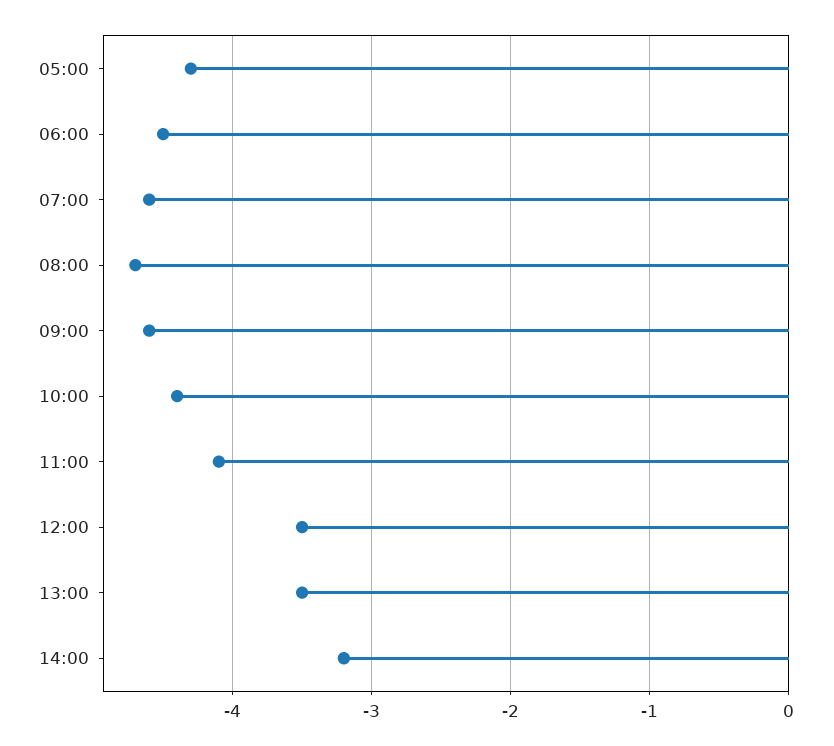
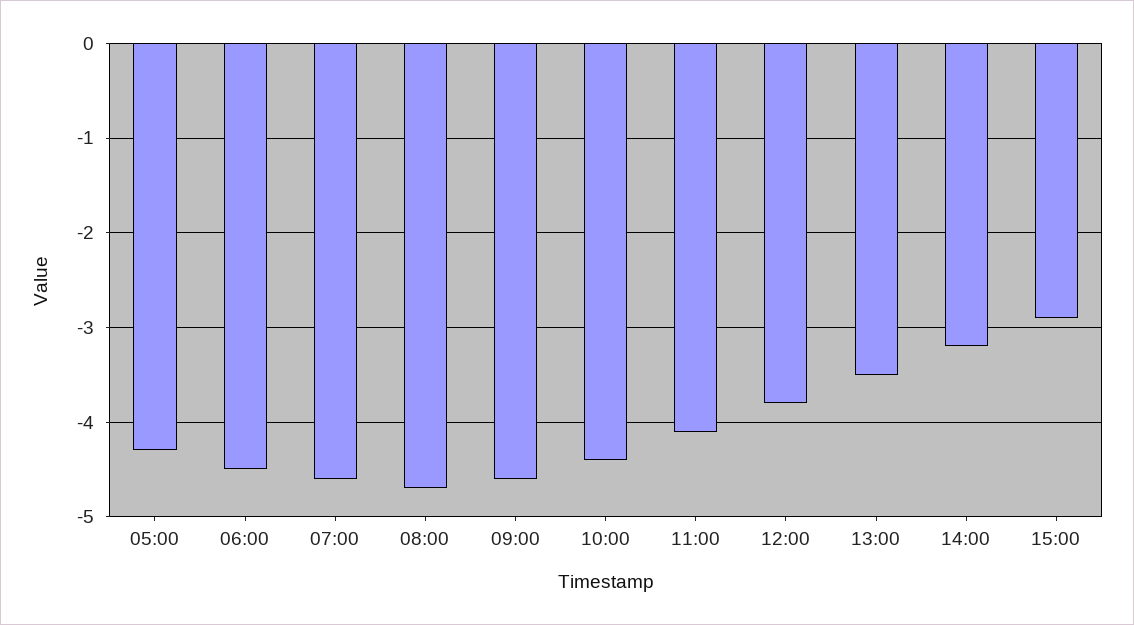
12:00: -3.5 -> -3.8
15:00: none -> -2.9

